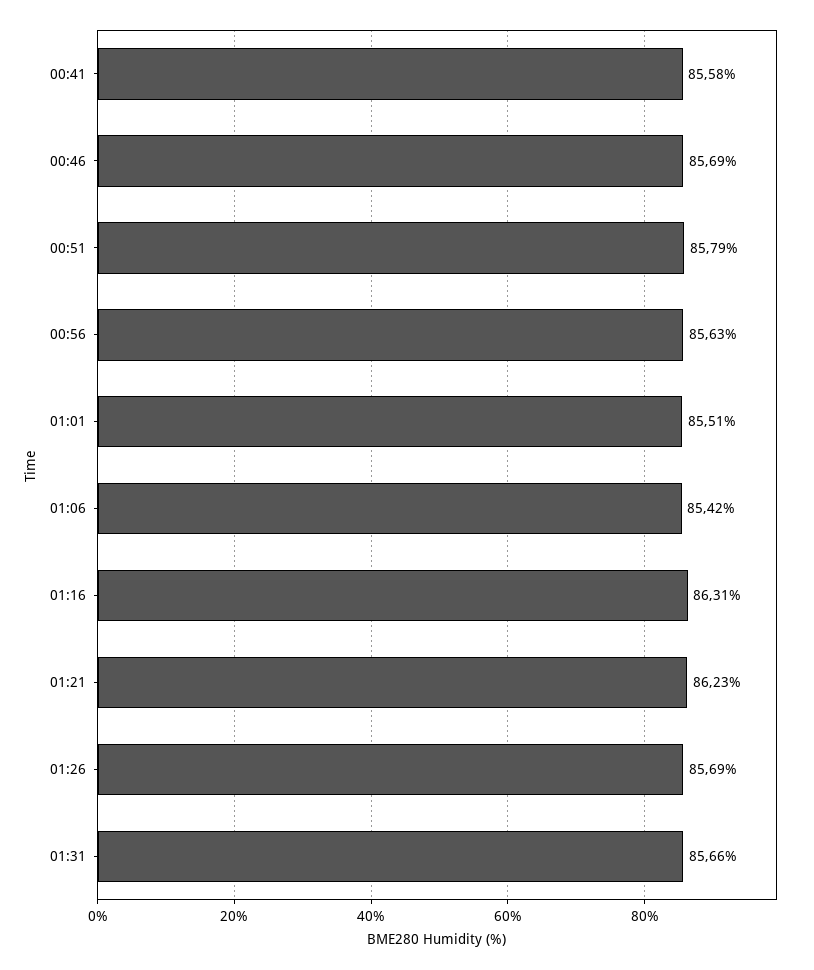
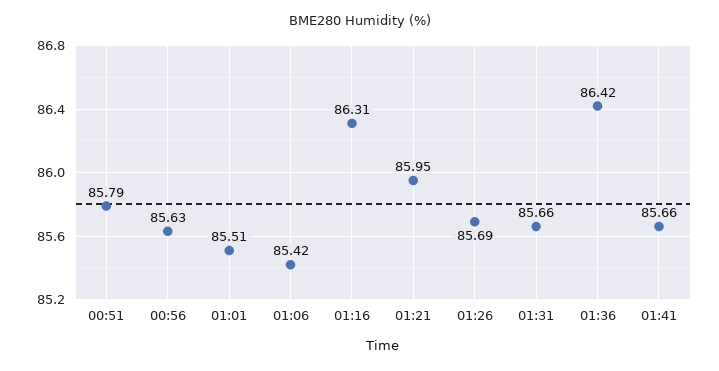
00:41: 85.58 -> none
00:46: 85.69 -> none
01:21: 86.23 -> 85.95
01:36: none -> 86.42
01:41: none -> 85.66

